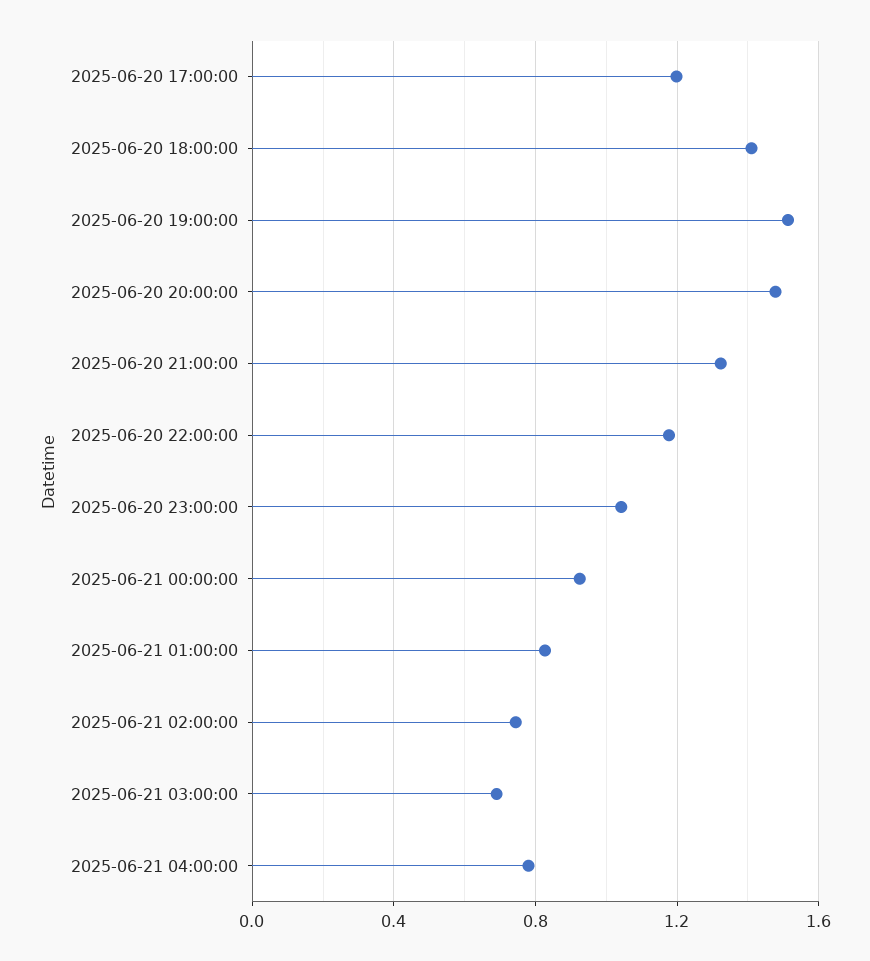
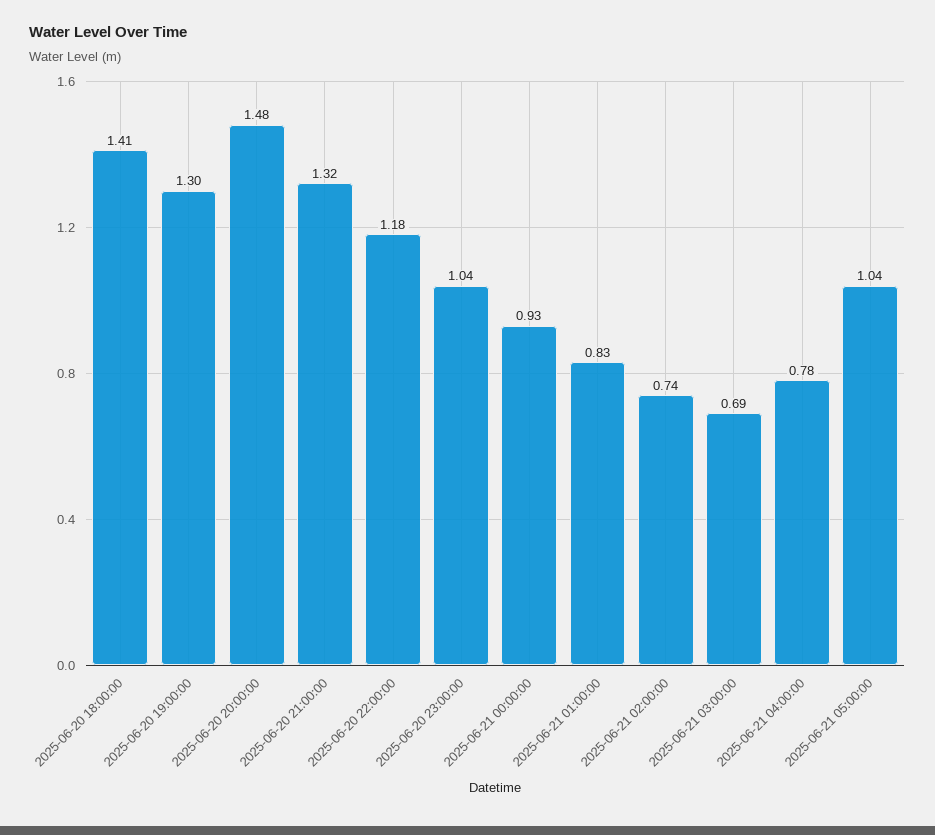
2025-06-20 17:00:00: 1.2 -> none
2025-06-20 19:00:00: 1.5 -> 1.3
2025-06-21 05:00:00: none -> 1.04

